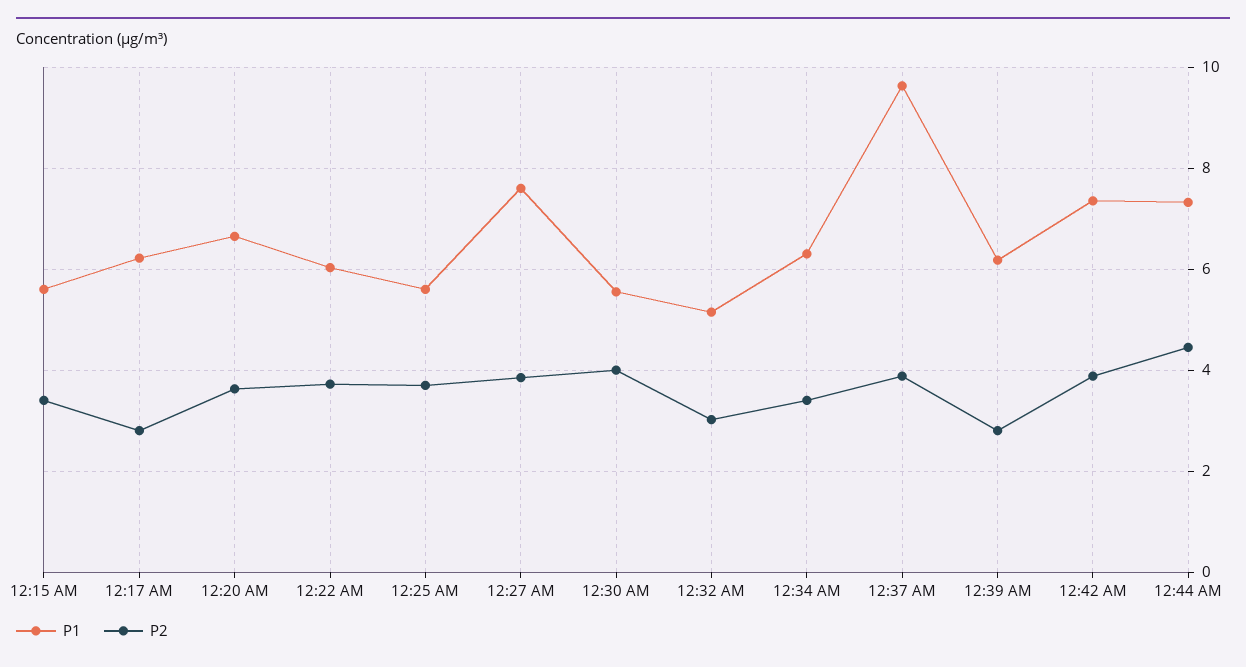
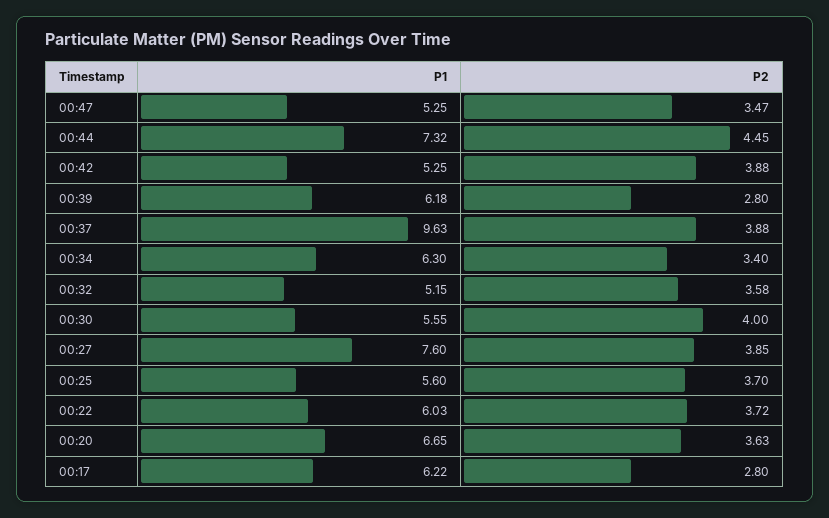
P1, 12:15 AM: 5.6 -> none
P2, 12:15 AM: 3.4 -> none
P2, 12:32 AM: 3 -> 3.58
P1, 12:42 AM: 7.4 -> 5.25
P1, 00:47: none -> 5.25
P2, 00:47: none -> 3.47

